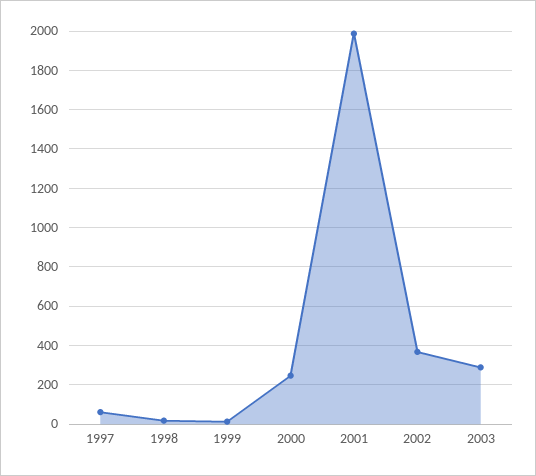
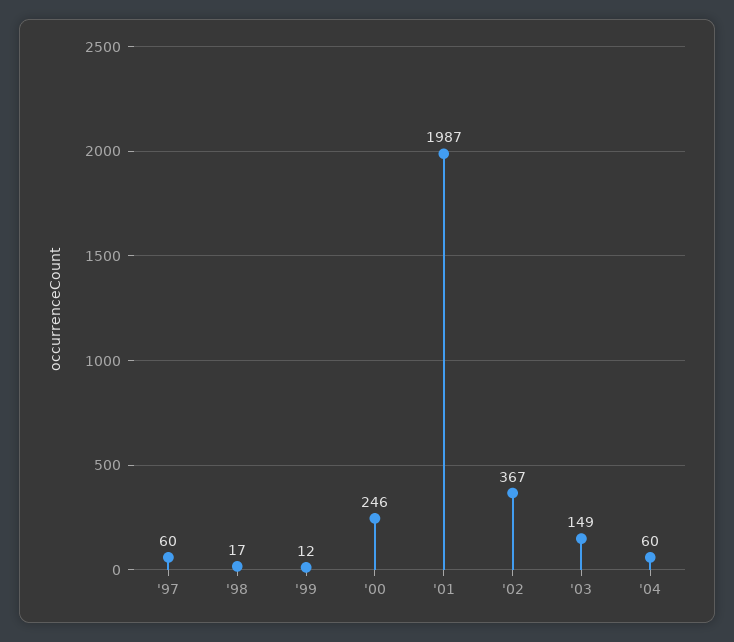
2003: 300 -> 149
'04: none -> 60

